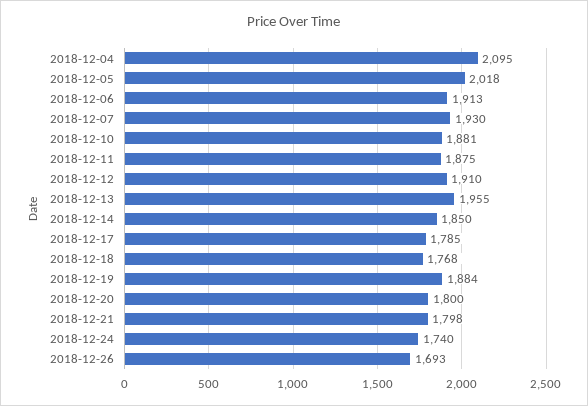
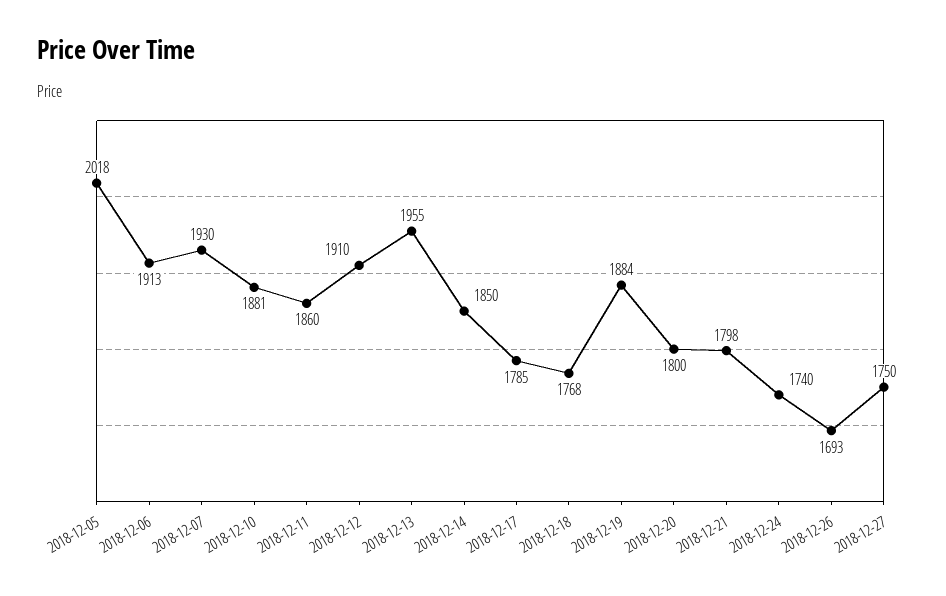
2018-12-04: 2095 -> none
2018-12-11: 1875 -> 1860
2018-12-27: none -> 1750

